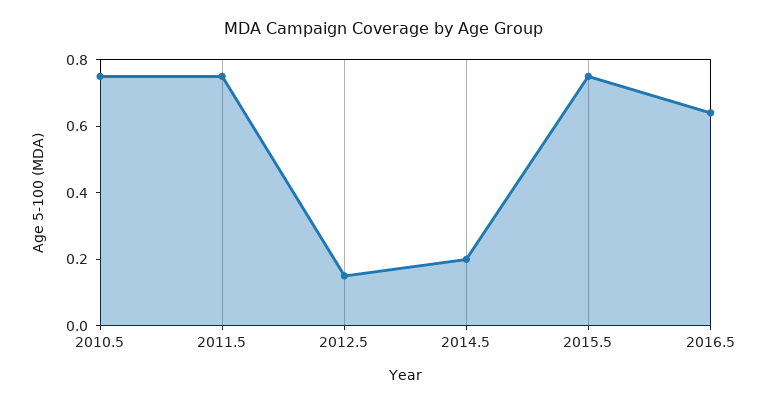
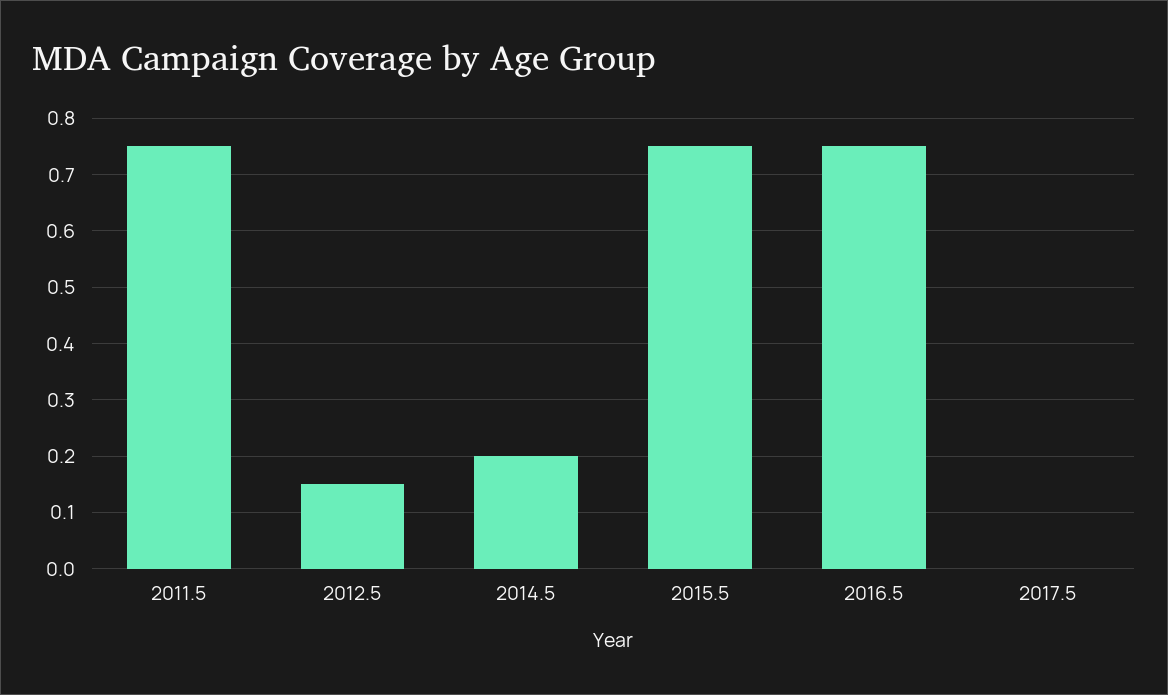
2010.5: 0.75 -> none
2016.5: 0.65 -> 0.75
2017.5: none -> 0

